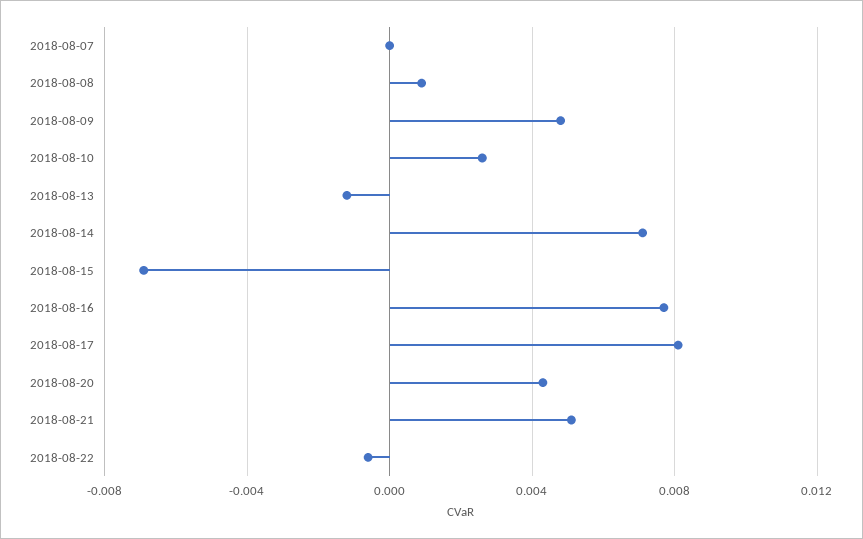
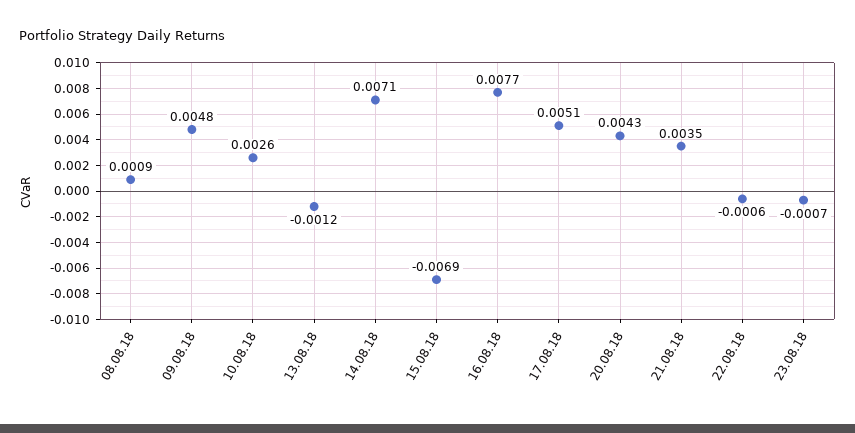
2018-08-07: 0 -> none
2018-08-17: 0.008 -> 0.0051
2018-08-21: 0.005 -> 0.0035
23.08.18: none -> -0.0007

